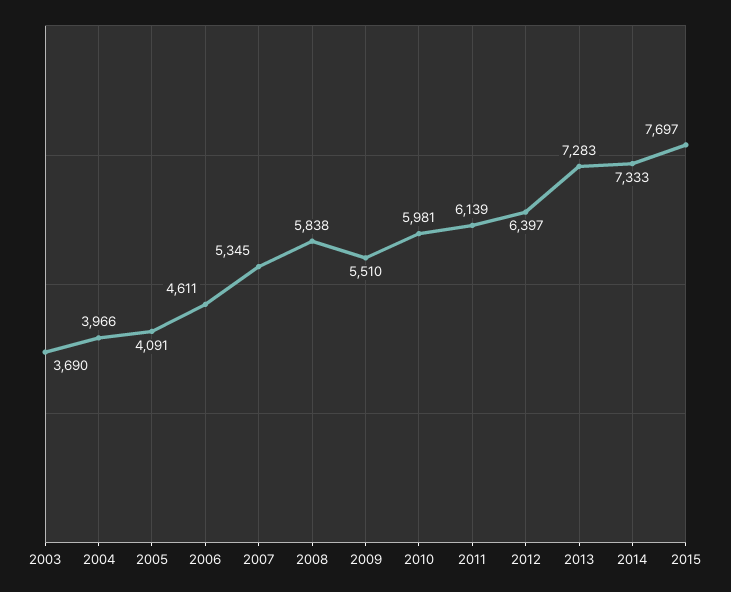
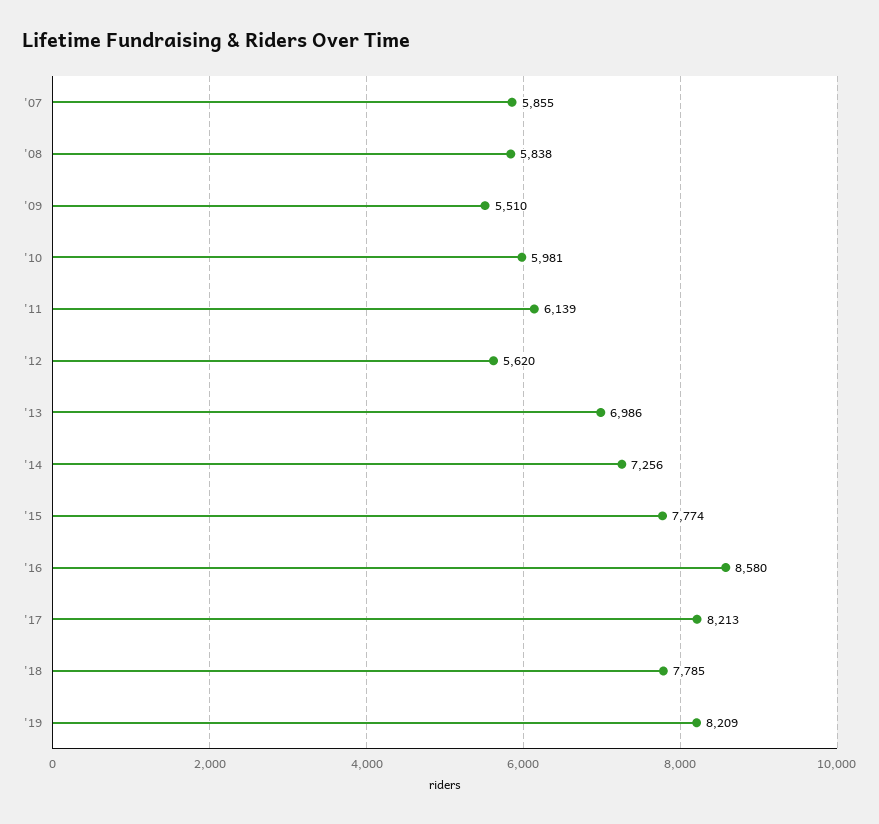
2003: 3690 -> none
2004: 3966 -> none
2005: 4091 -> none
2006: 4611 -> none
2007: 5345 -> 5855
2012: 6397 -> 5620
2013: 7283 -> 6986
2014: 7333 -> 7256
2015: 7697 -> 7774
'16: none -> 8580
'17: none -> 8213
'18: none -> 7785
'19: none -> 8209

